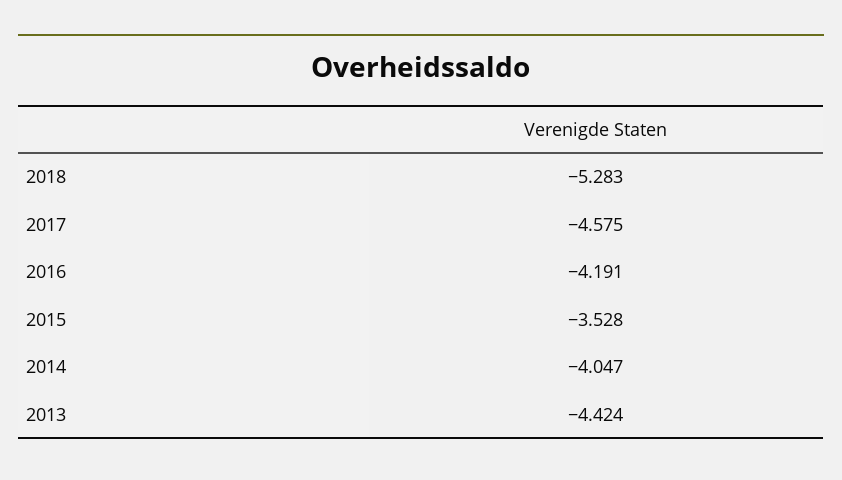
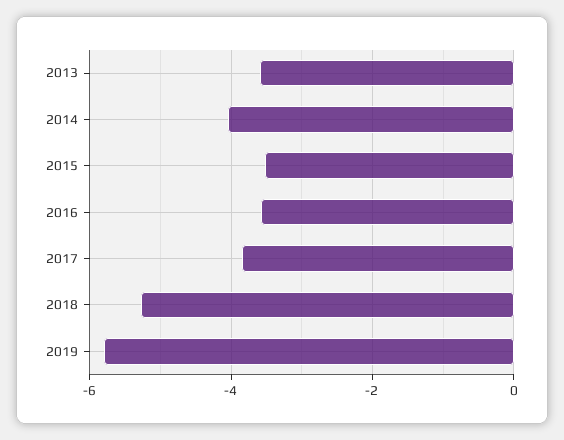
2017: -4.575 -> -3.8
2016: -4.191 -> -3.6
2013: -4.424 -> -3.6
2019: none -> -5.8

